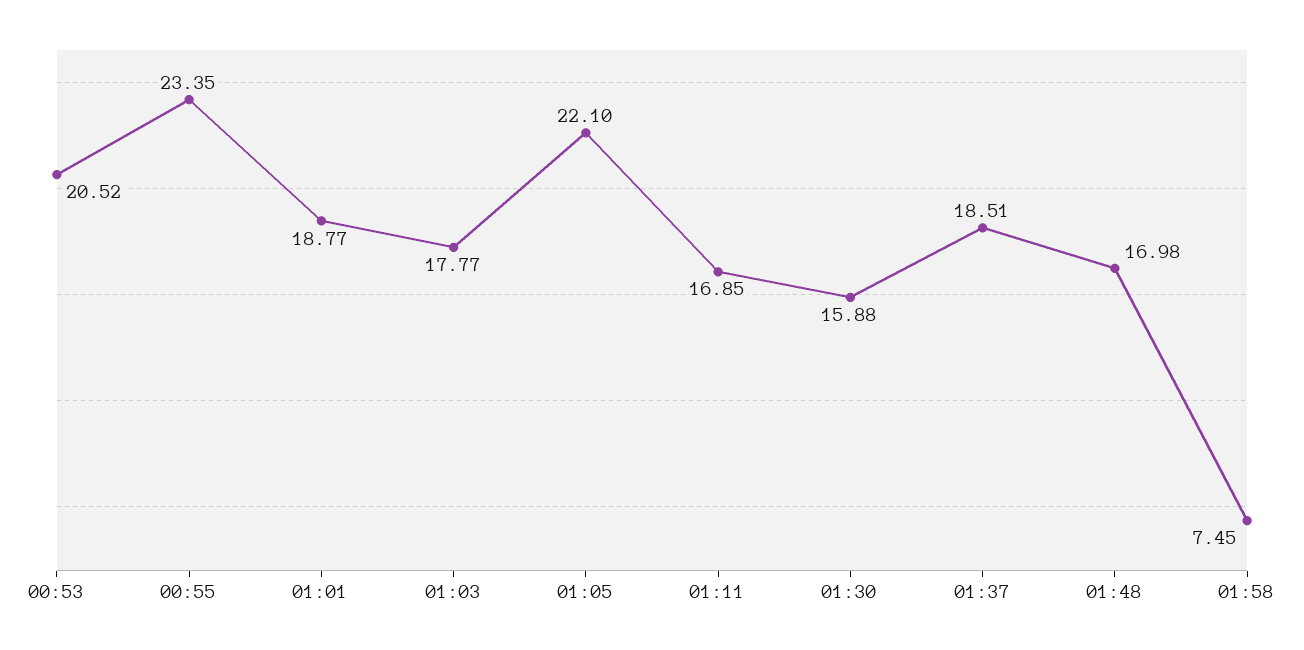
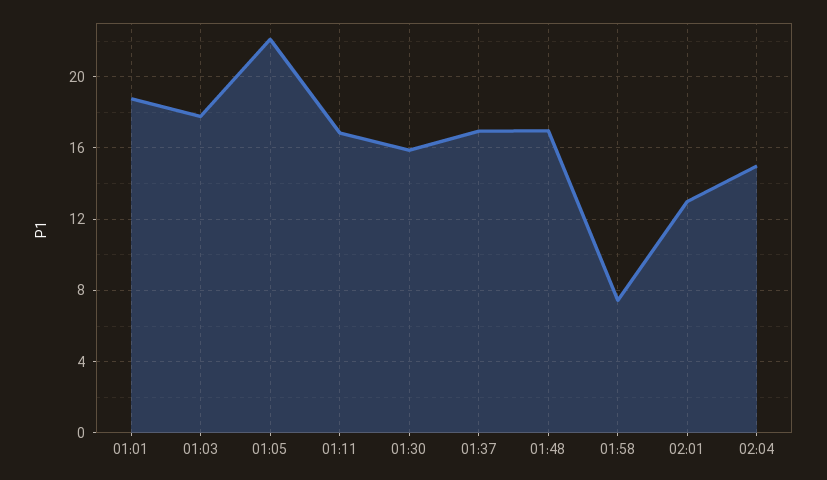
00:53: 20.52 -> none
00:55: 23.35 -> none
01:37: 18.51 -> 17
02:01: none -> 13
02:04: none -> 15

